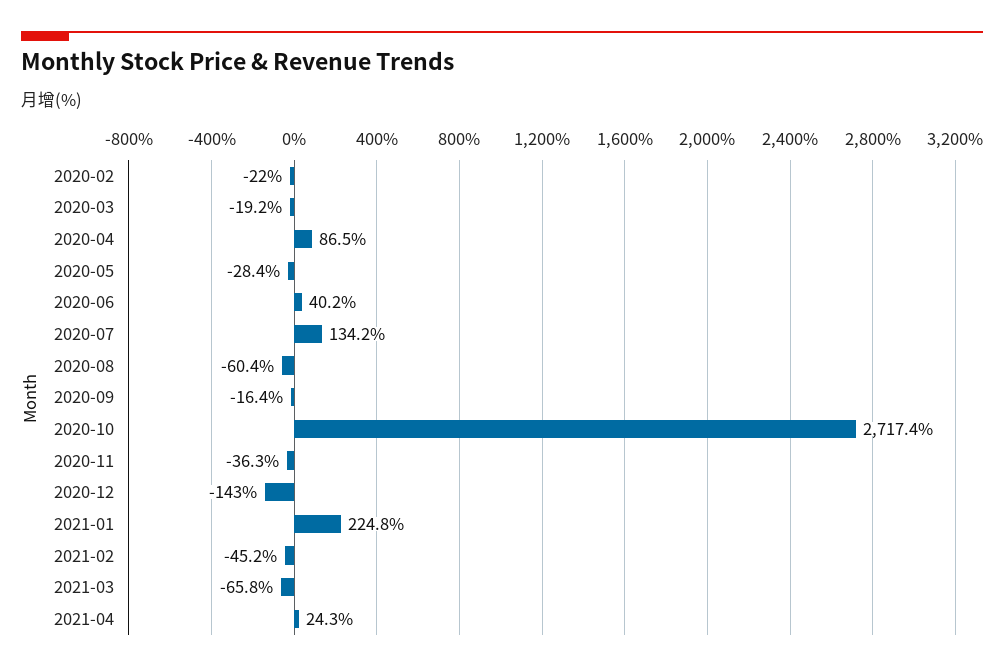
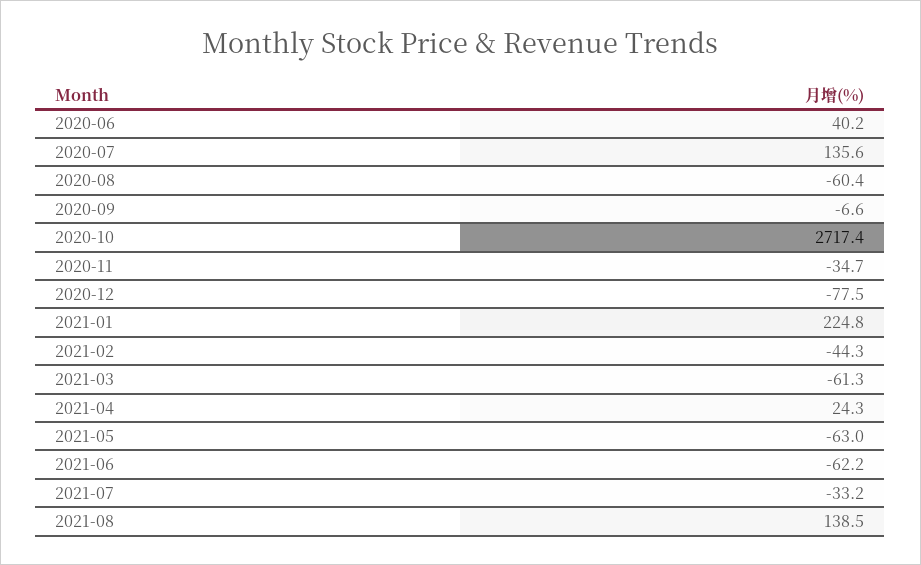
2020-02: -22 -> none
2020-03: -19.2 -> none
2020-04: 86.5 -> none
2020-05: -28.4 -> none
2020-07: 134.2 -> 135.6
2020-09: -16.4 -> -6.6
2020-11: -36.3 -> -34.7
2020-12: -143 -> -77.5
2021-02: -45.2 -> -44.3
2021-03: -65.8 -> -61.3
2021-05: none -> -63
2021-06: none -> -62.2
2021-07: none -> -33.2
2021-08: none -> 138.5

